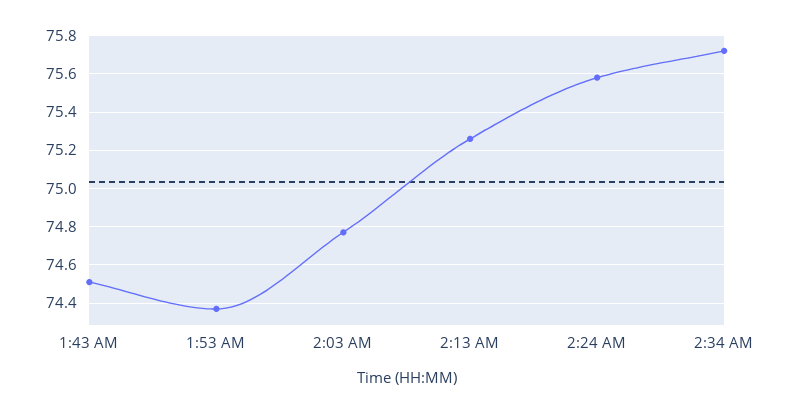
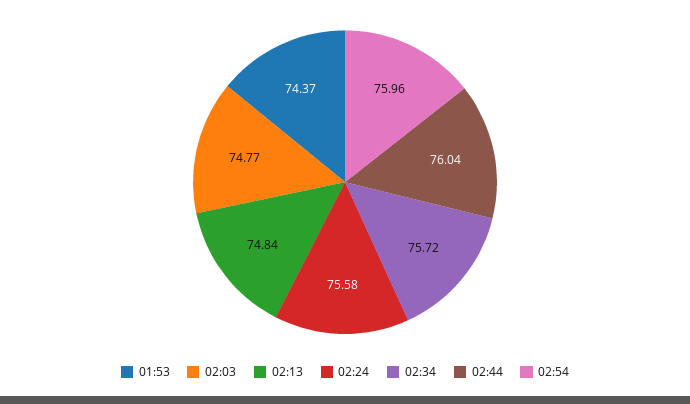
1:43 AM: 74.5 -> none
2:13 AM: 75.25 -> 74.84
02:44: none -> 76.04
02:54: none -> 75.96

